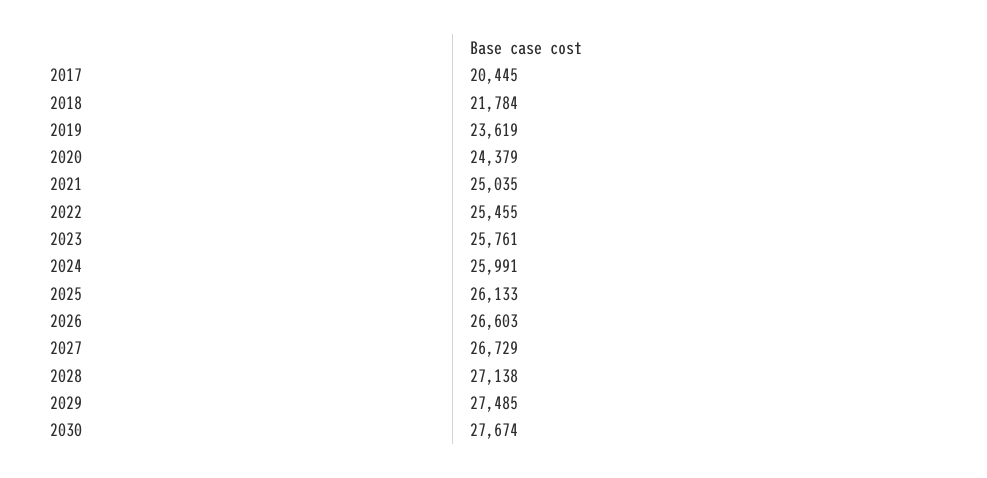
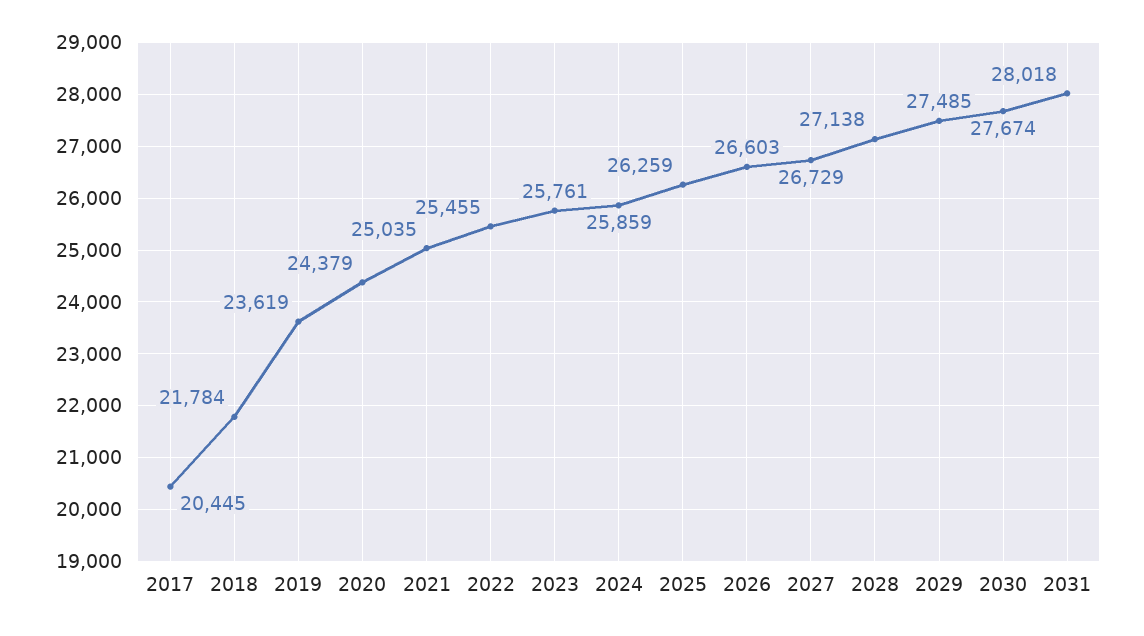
2024: 25991 -> 25859
2025: 26133 -> 26259
2031: none -> 28018

